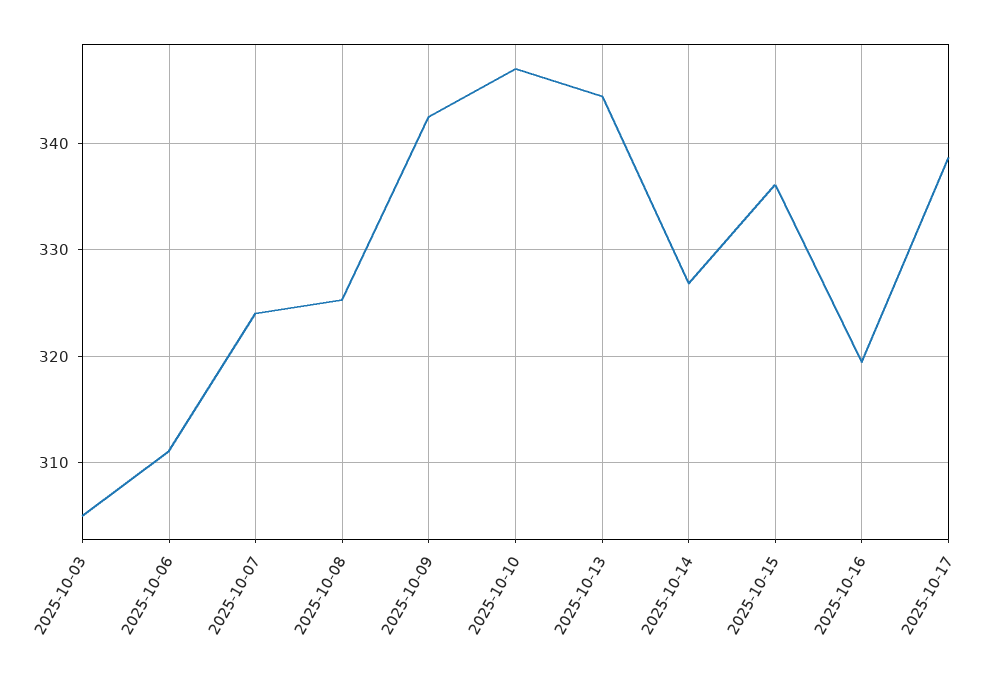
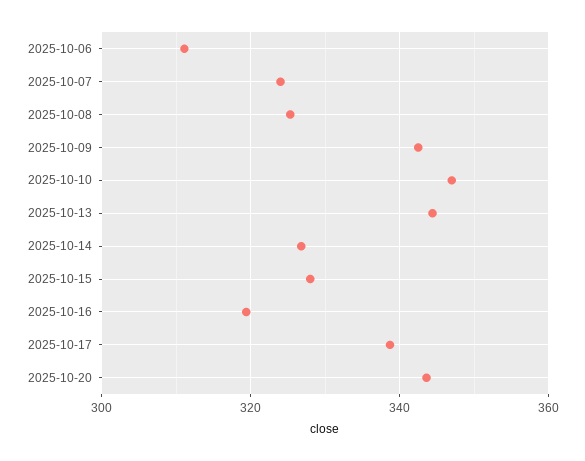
2025-10-03: 305 -> none
2025-10-15: 336 -> 328
2025-10-20: none -> 344

